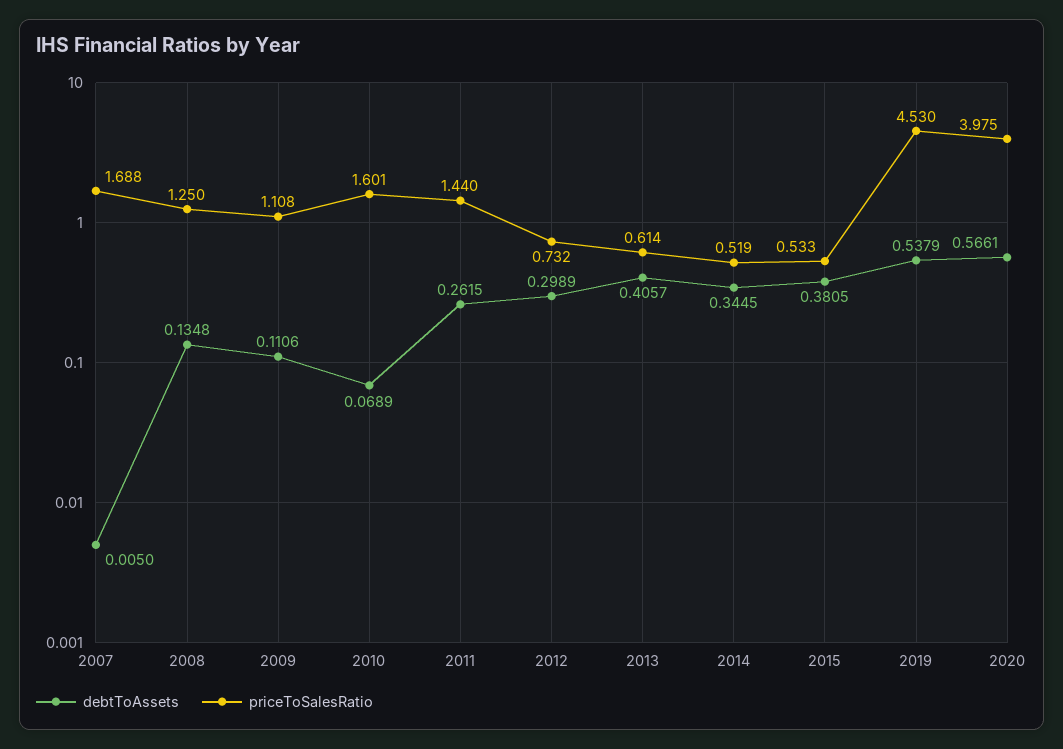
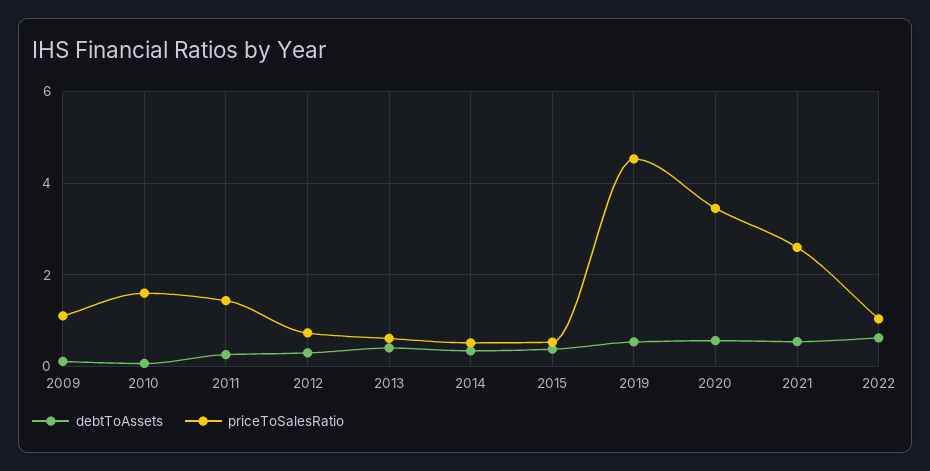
debtToAssets, 2007: 0.005 -> none
priceToSalesRatio, 2007: 1.688 -> none
debtToAssets, 2008: 0.1348 -> none
priceToSalesRatio, 2008: 1.25 -> none
priceToSalesRatio, 2020: 3.975 -> 3.4
debtToAssets, 2021: none -> 0.6
priceToSalesRatio, 2021: none -> 2.6
debtToAssets, 2022: none -> 0.6
priceToSalesRatio, 2022: none -> 1

